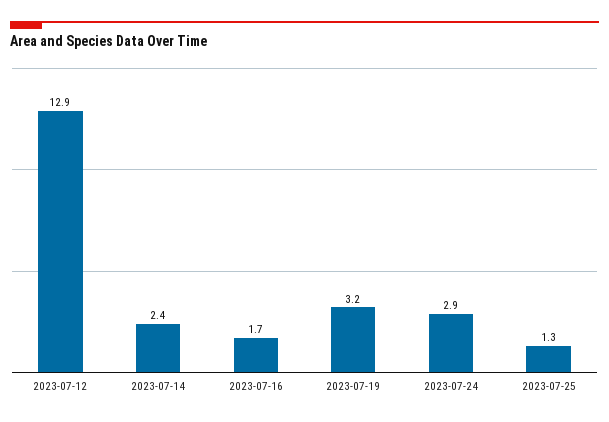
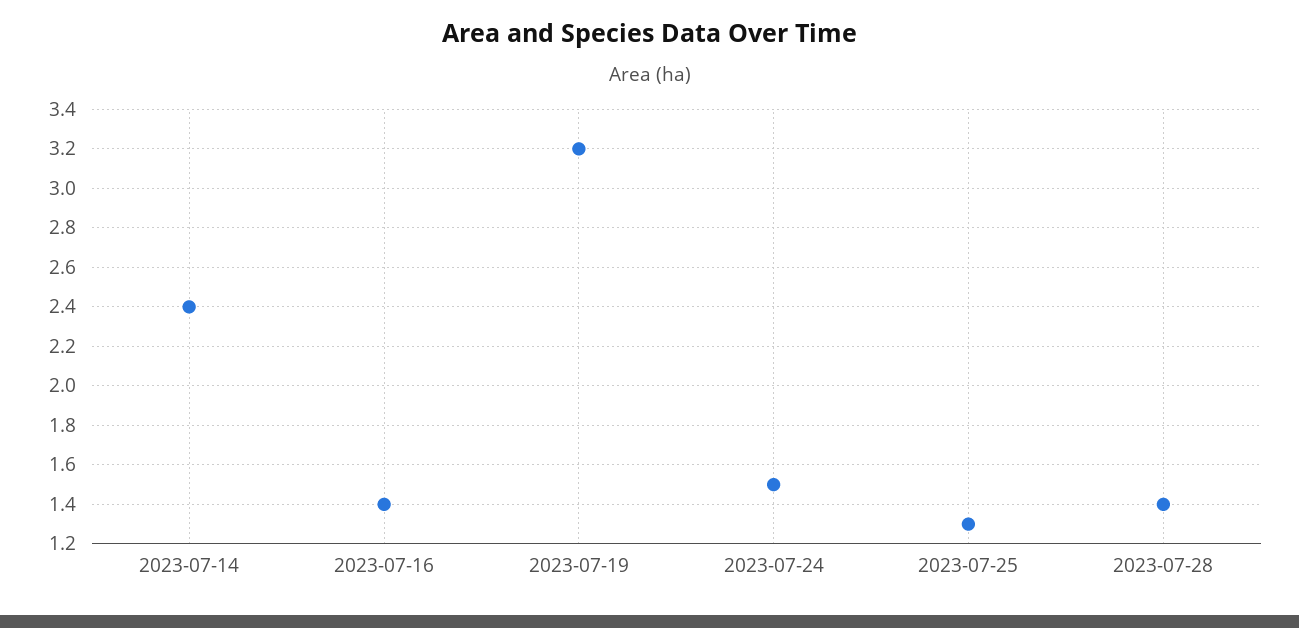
2023-07-12: 12.9 -> none
2023-07-16: 1.7 -> 1.4
2023-07-24: 2.9 -> 1.5
2023-07-28: none -> 1.4

